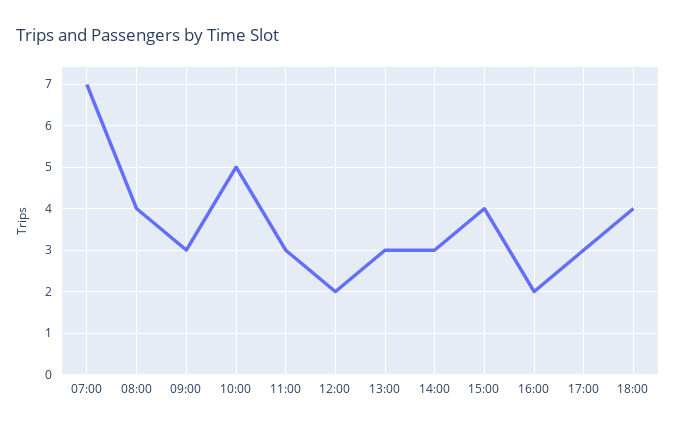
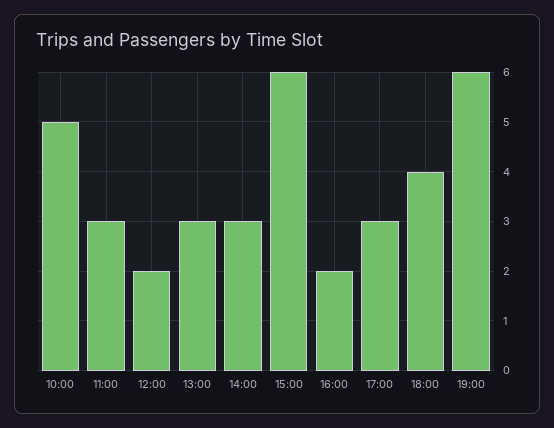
07:00: 7 -> none
08:00: 4 -> none
09:00: 3 -> none
15:00: 4 -> 6
19:00: none -> 6

